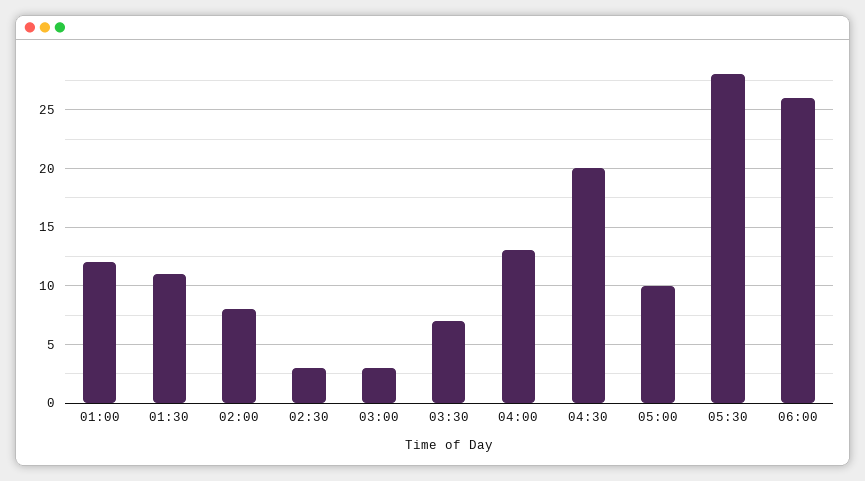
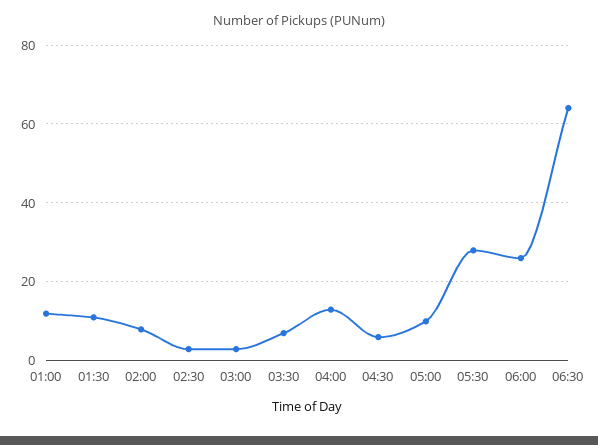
04:30: 20 -> 5
06:30: none -> 65

